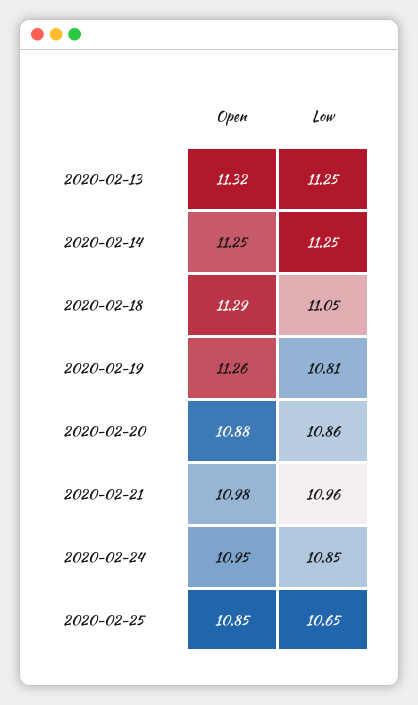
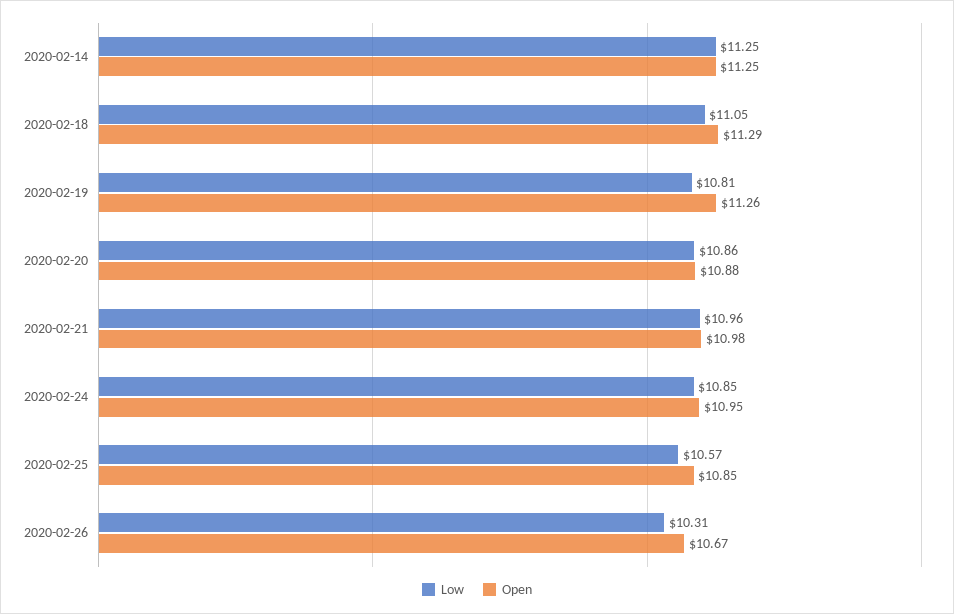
Open, 2020-02-13: 11.32 -> none
Low, 2020-02-13: 11.25 -> none
Low, 2020-02-25: 10.65 -> 10.57
Low, 2020-02-26: none -> 10.31
Open, 2020-02-26: none -> 10.67

